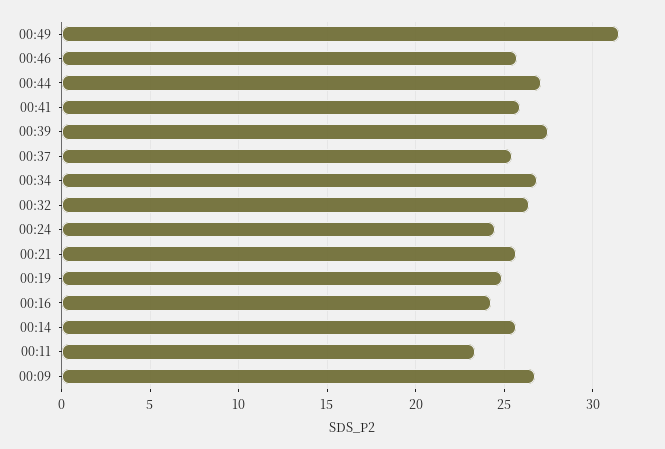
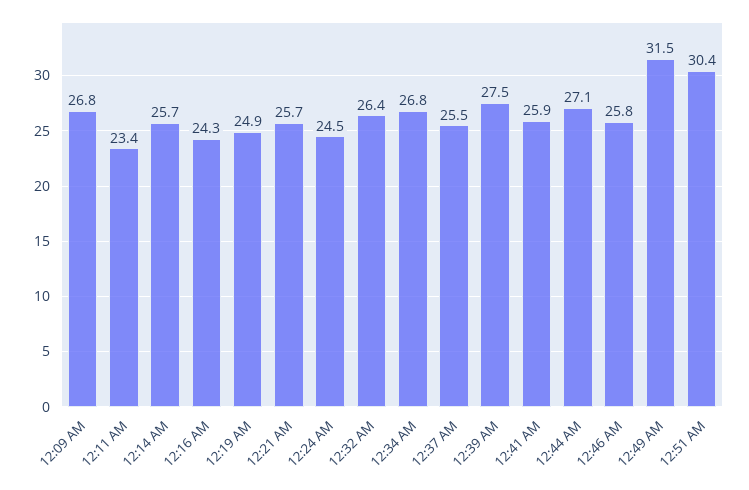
12:51 AM: none -> 30.4

